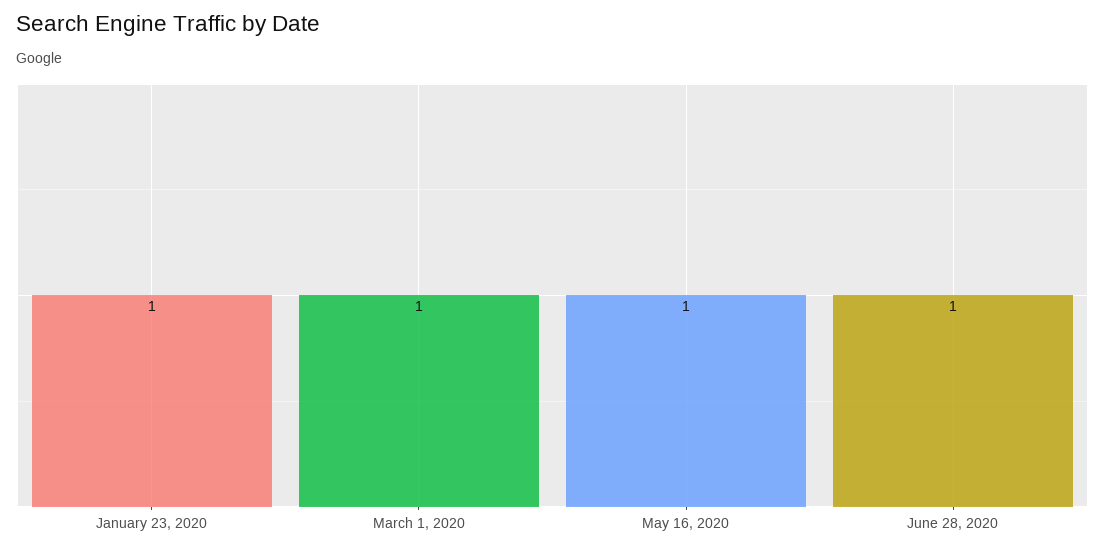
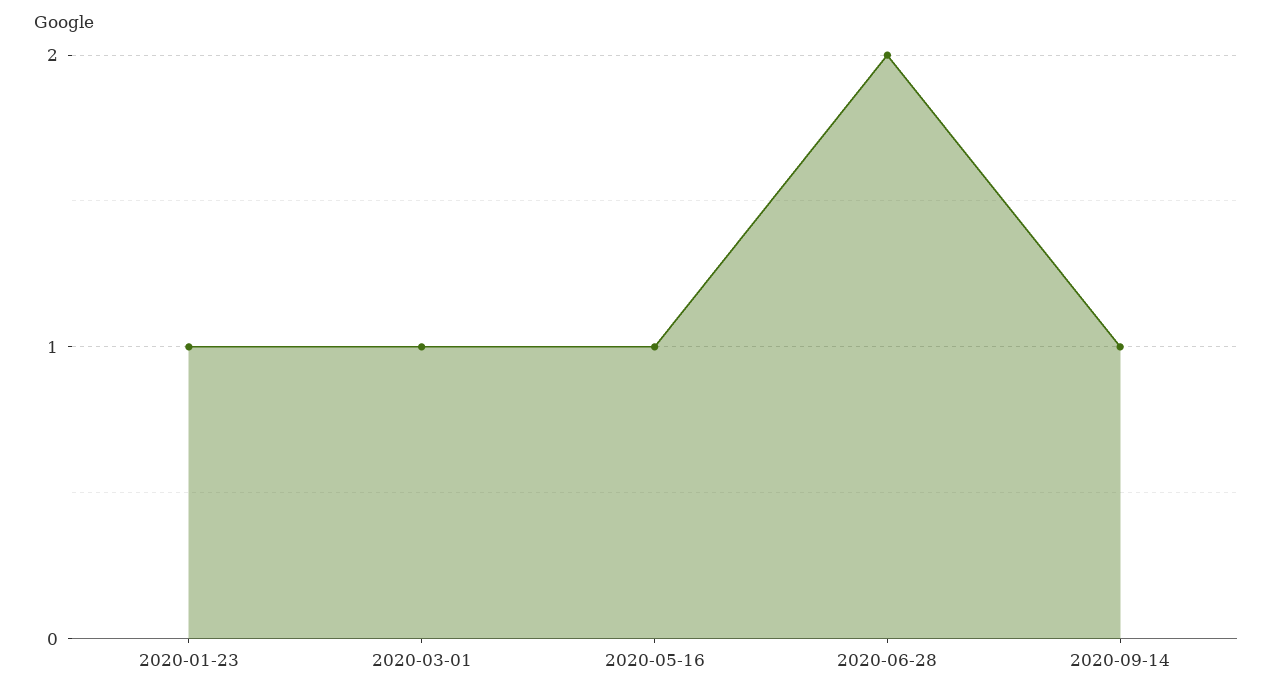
June 28, 2020: 1 -> 2
2020-09-14: none -> 1

